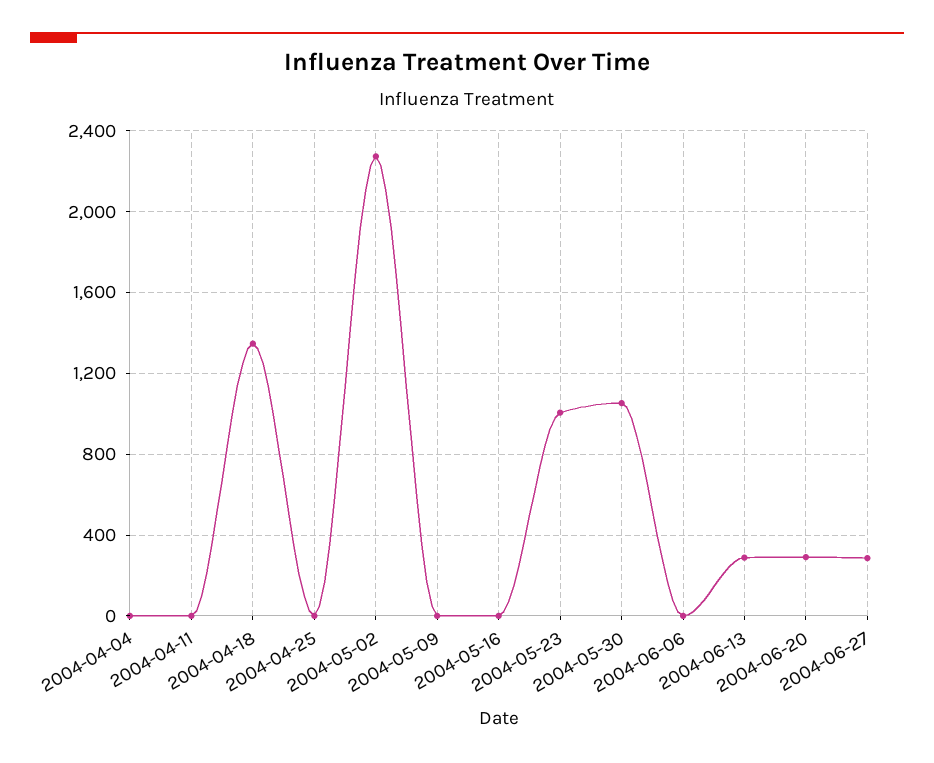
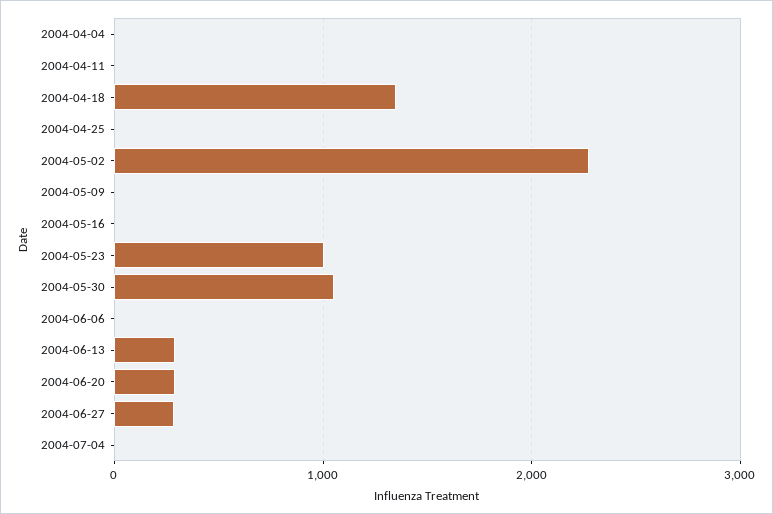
2004-07-04: none -> 0

